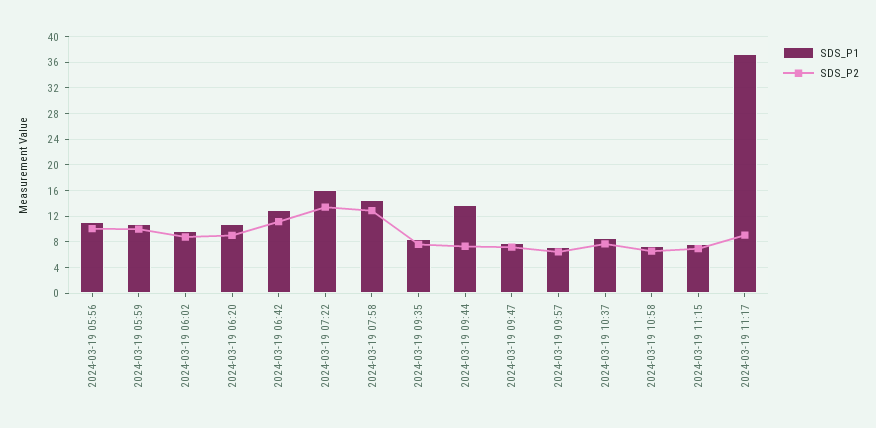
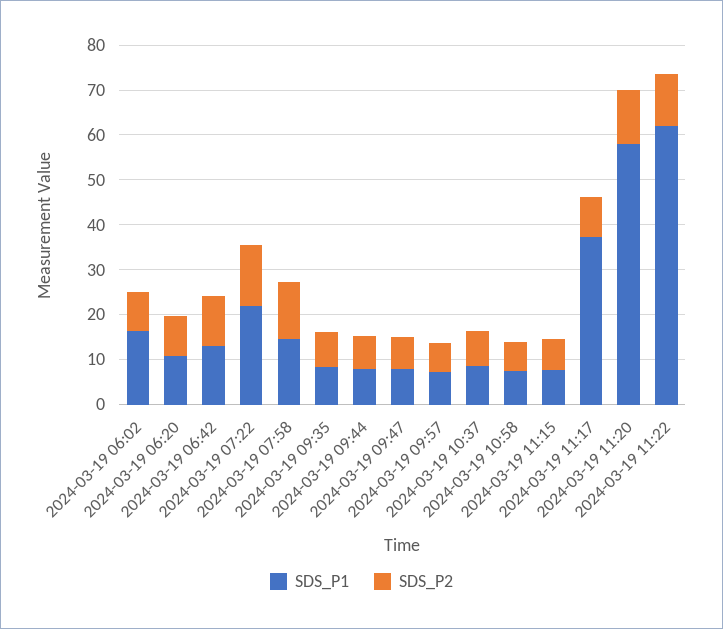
SDS_P1, 2024-03-19 05:56: 11 -> none
SDS_P2, 2024-03-19 05:56: 10 -> none
SDS_P1, 2024-03-19 05:59: 11 -> none
SDS_P2, 2024-03-19 05:59: 10 -> none
SDS_P1, 2024-03-19 06:02: 10 -> 16
SDS_P1, 2024-03-19 07:22: 16 -> 22
SDS_P1, 2024-03-19 09:44: 14 -> 8
SDS_P1, 2024-03-19 11:20: none -> 58
SDS_P2, 2024-03-19 11:20: none -> 12
SDS_P1, 2024-03-19 11:22: none -> 62
SDS_P2, 2024-03-19 11:22: none -> 12

